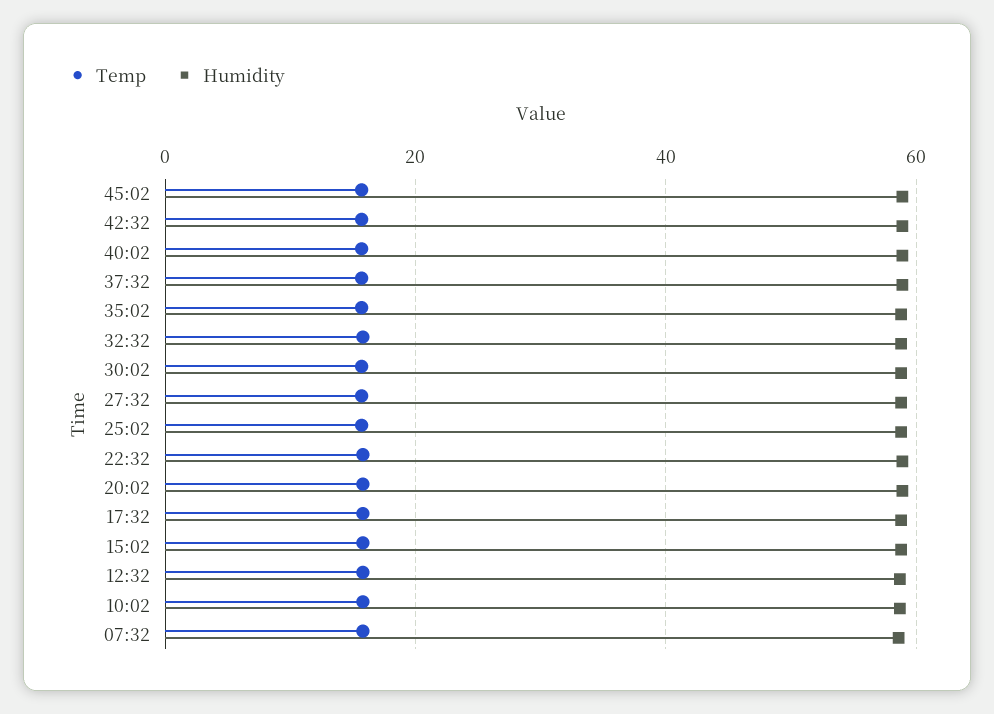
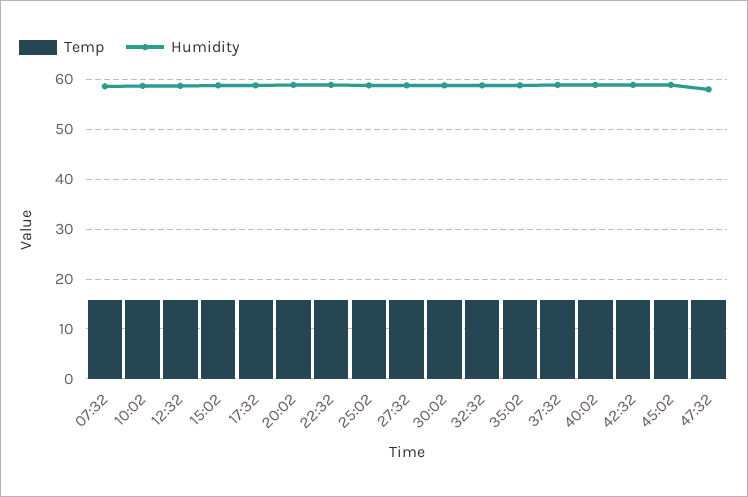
Temp, 47:32: none -> 16
Humidity, 47:32: none -> 58

